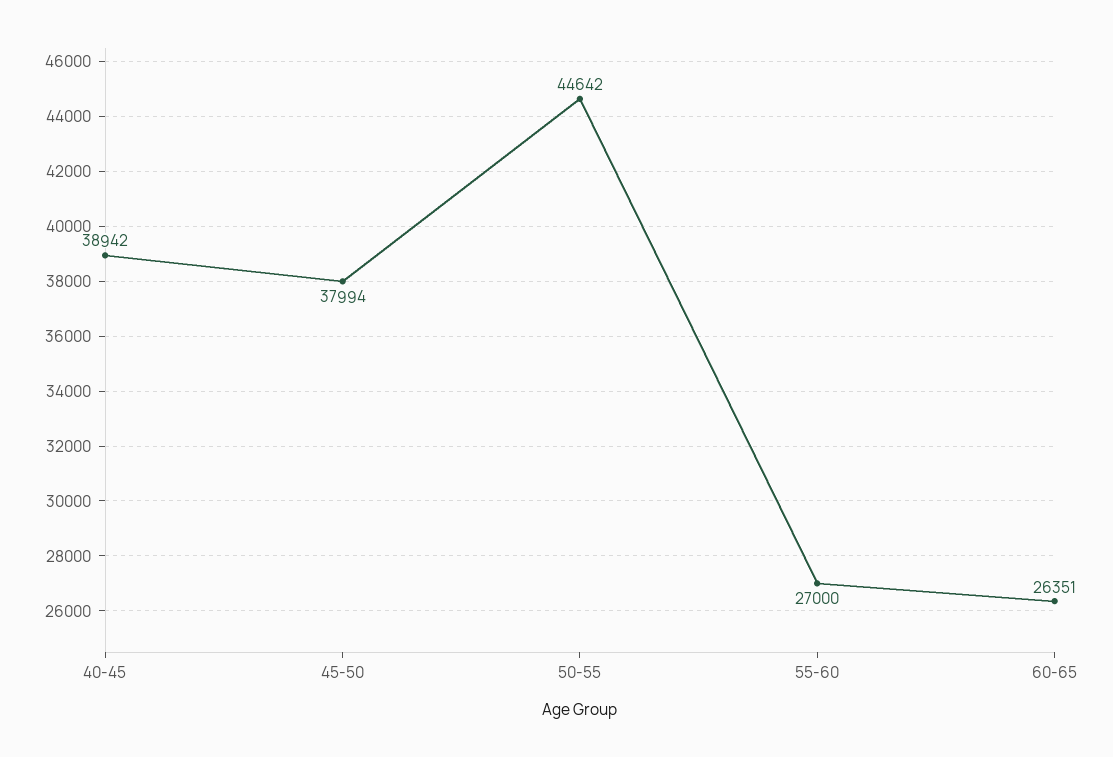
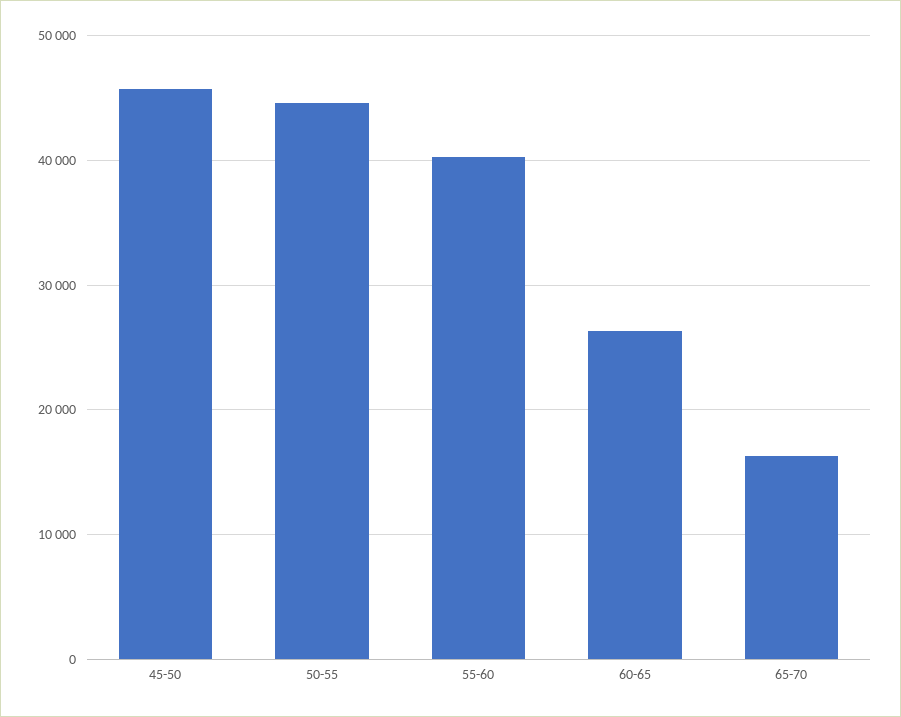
40-45: 38942 -> none
45-50: 37994 -> 46000
55-60: 27000 -> 40000
65-70: none -> 16000

